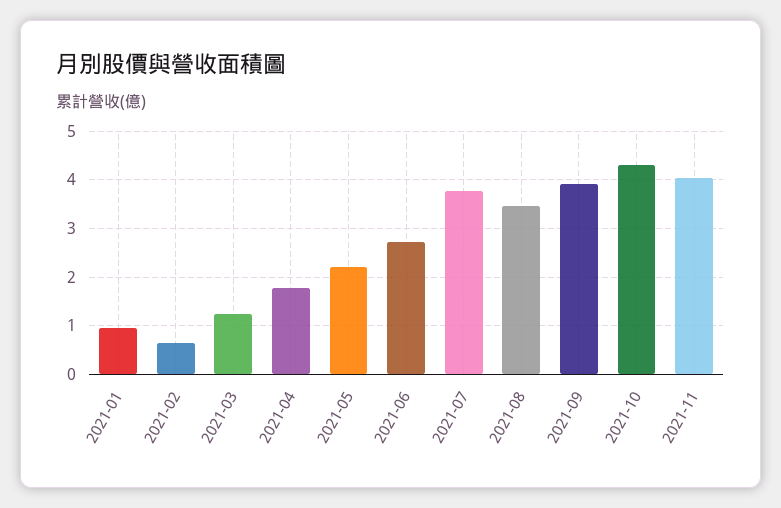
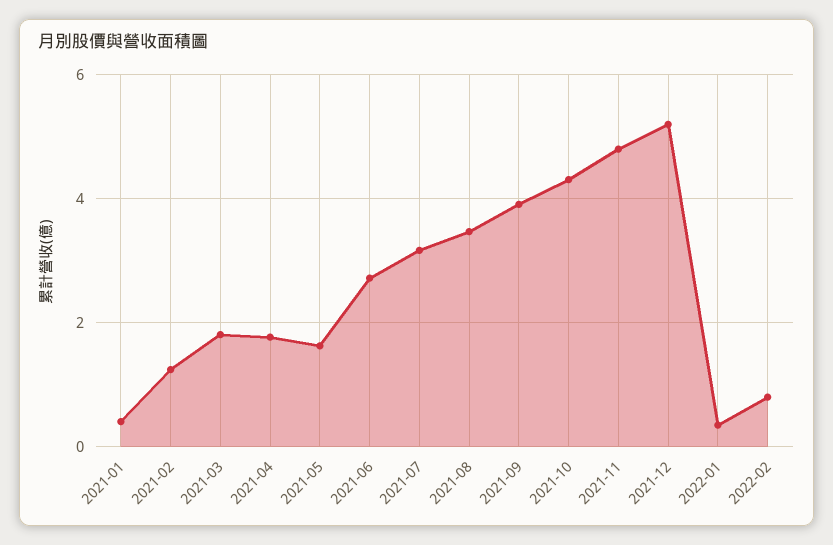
2021-01: 1 -> 0.4
2021-02: 0.6 -> 1.2
2021-03: 1.2 -> 1.8
2021-05: 2.2 -> 1.6
2021-07: 3.8 -> 3.2
2021-11: 4 -> 4.8
2021-12: none -> 5.2
2022-01: none -> 0.4
2022-02: none -> 0.8

